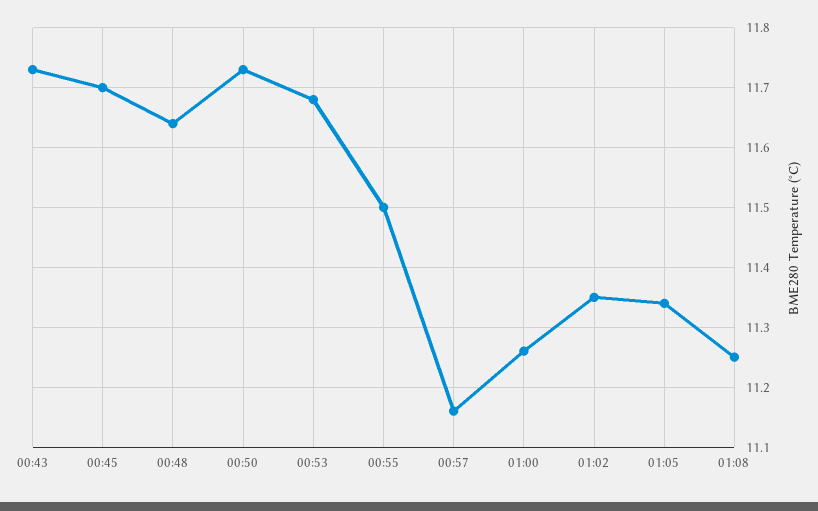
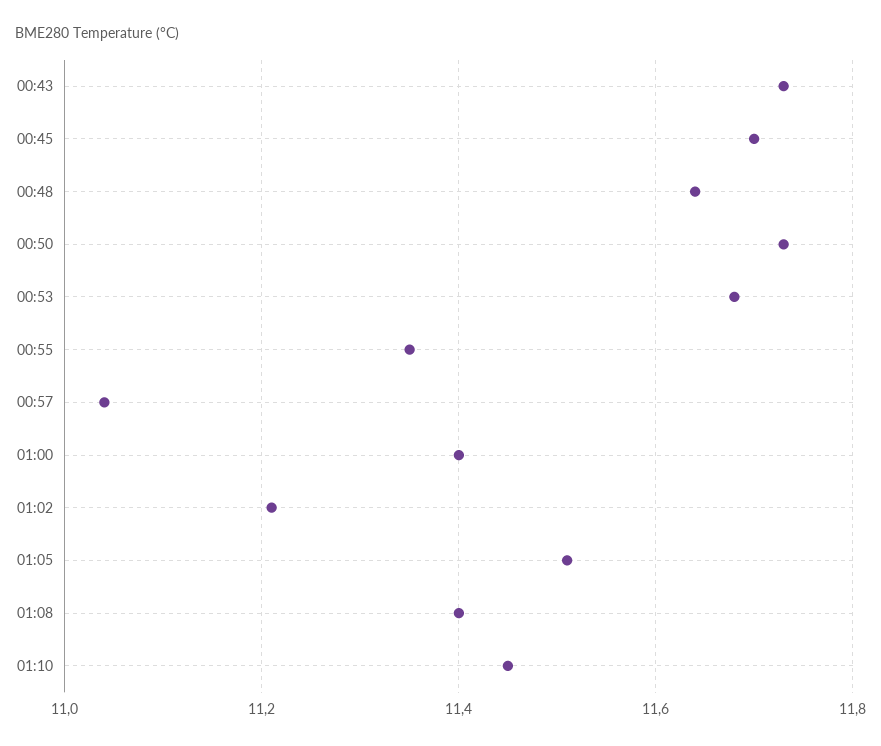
00:55: 11.5 -> 11.35
00:57: 11.15 -> 11.05
01:00: 11.25 -> 11.4
01:02: 11.35 -> 11.2
01:05: 11.35 -> 11.5
01:08: 11.25 -> 11.4
01:10: none -> 11.45

